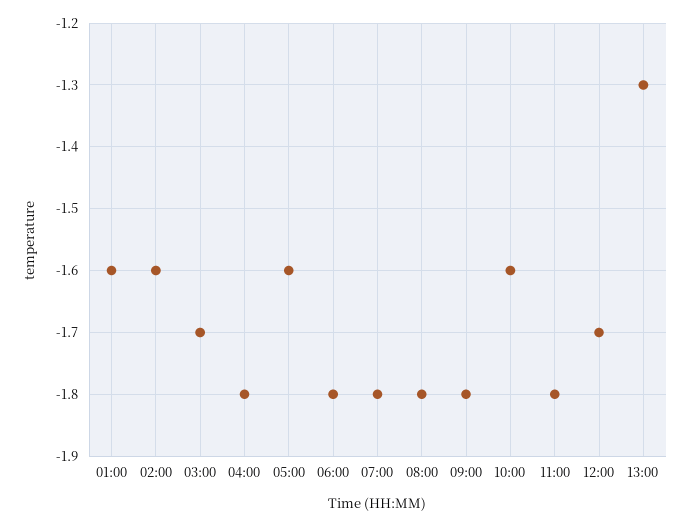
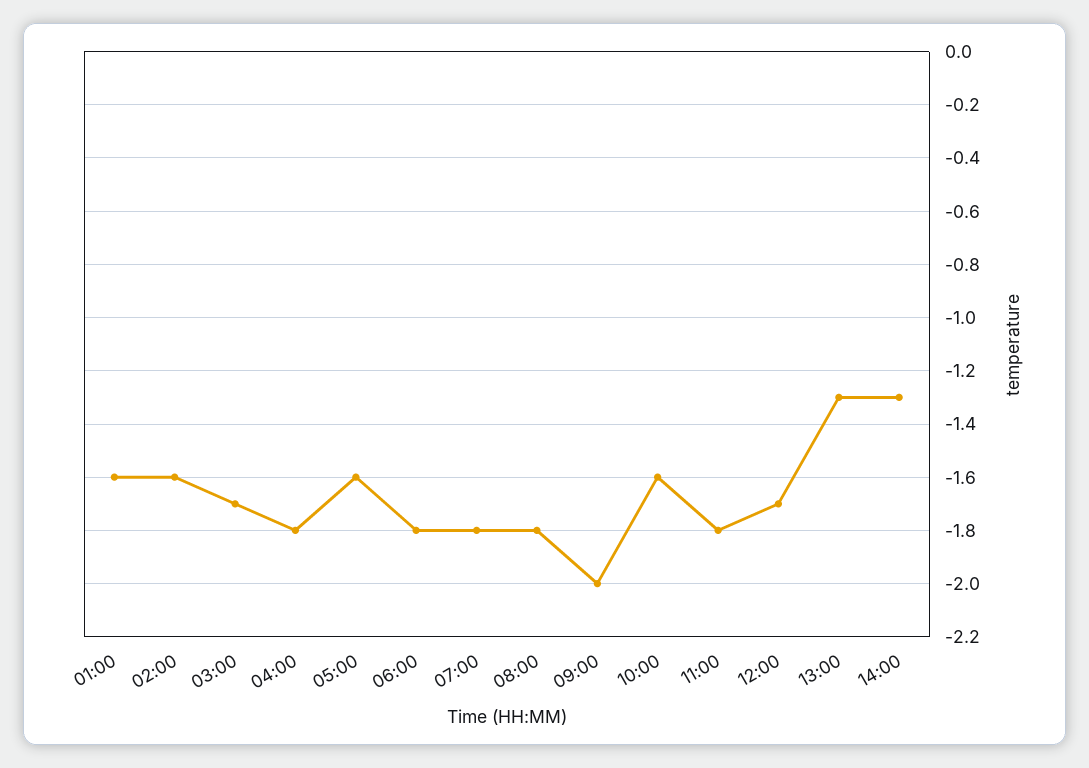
09:00: -1.8 -> -2
14:00: none -> -1.3

